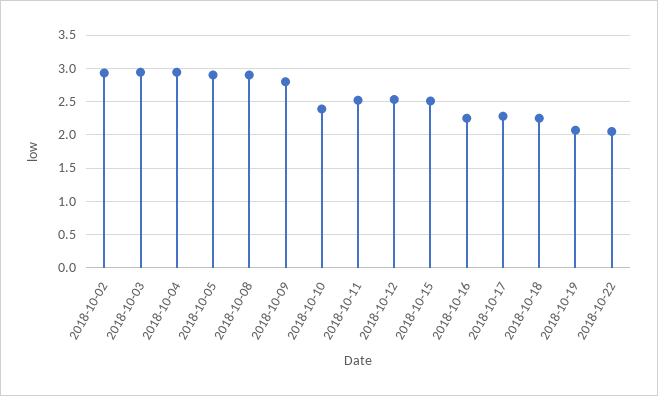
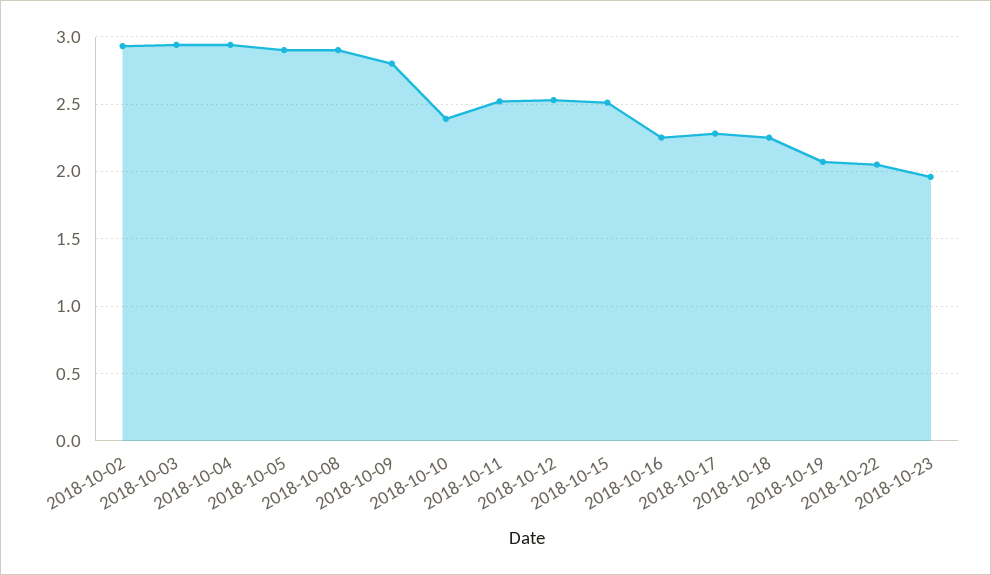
2018-10-23: none -> 1.95

